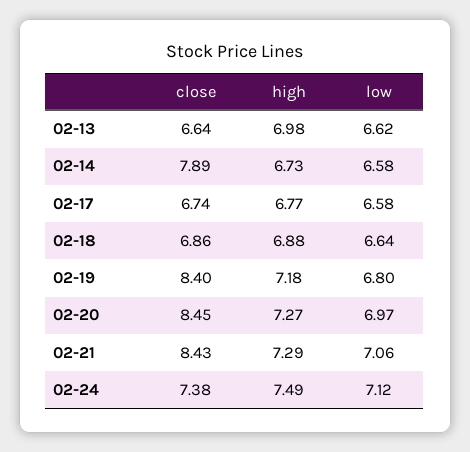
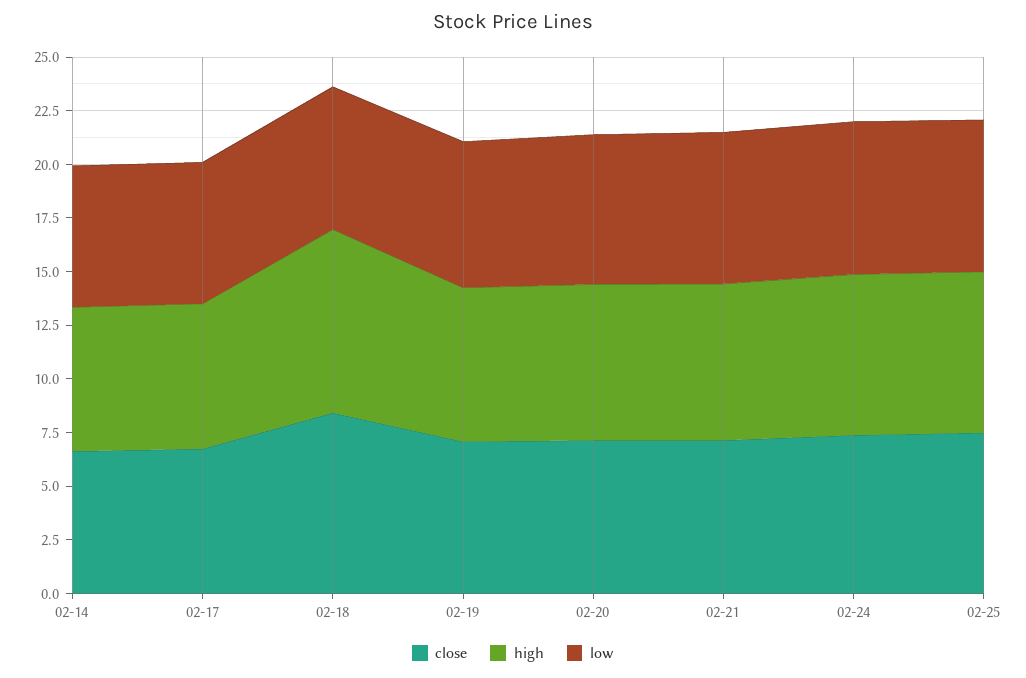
close, 02-13: 6.64 -> none
high, 02-13: 6.98 -> none
low, 02-13: 6.62 -> none
close, 02-14: 7.89 -> 6.5
close, 02-18: 6.86 -> 8.5
high, 02-18: 6.88 -> 8.5
close, 02-19: 8.4 -> 7
close, 02-20: 8.45 -> 7
close, 02-21: 8.43 -> 7
close, 02-25: none -> 7.5
high, 02-25: none -> 7.5
low, 02-25: none -> 7

